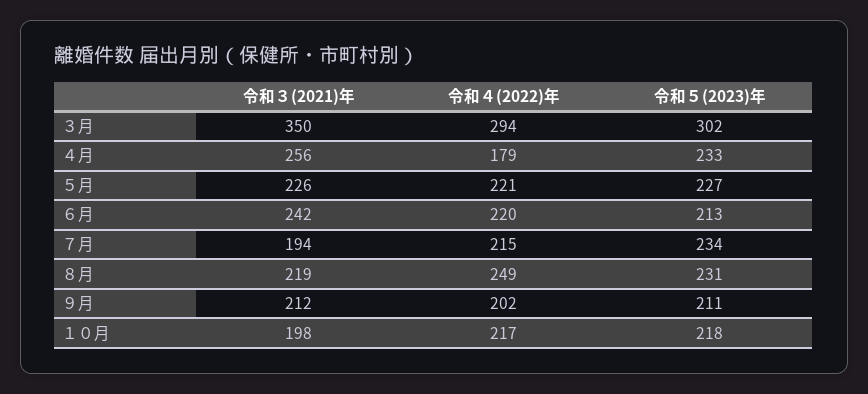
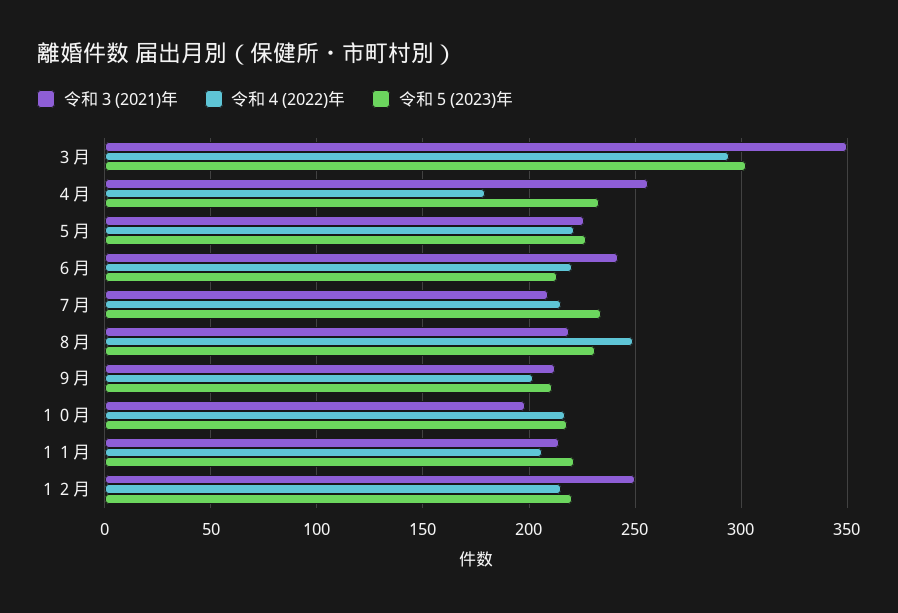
令和３(2021)年, ７月: 194 -> 210
令和３(2021)年, １１月: none -> 215
令和４(2022)年, １１月: none -> 205
令和５(2023)年, １１月: none -> 220
令和３(2021)年, １２月: none -> 250
令和４(2022)年, １２月: none -> 215
令和５(2023)年, １２月: none -> 220

